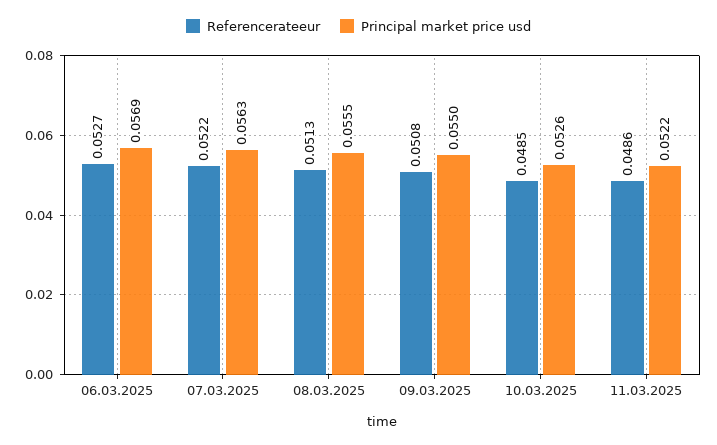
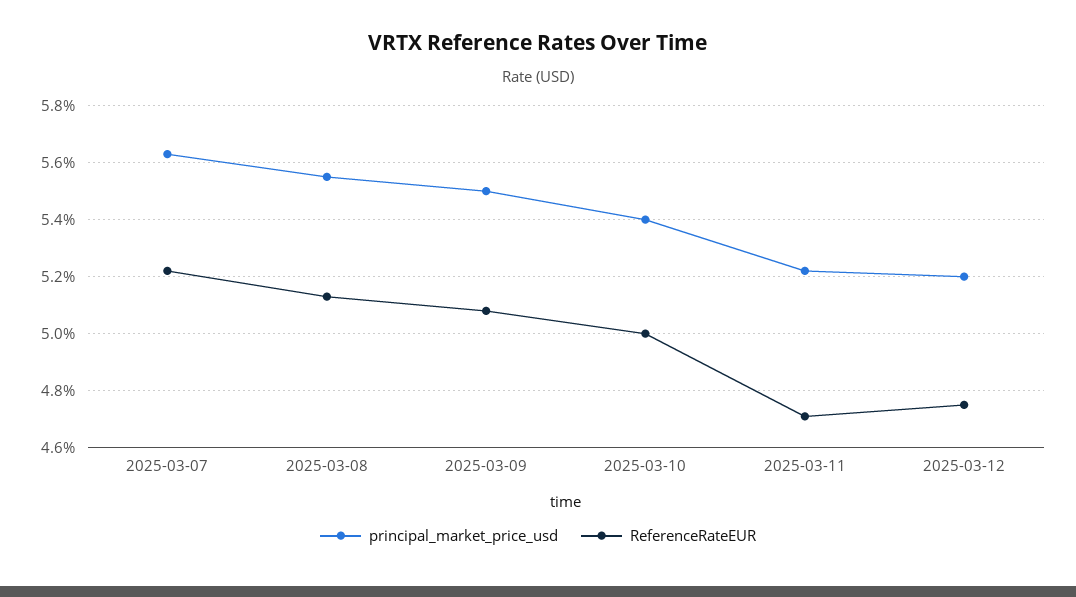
Referencerateeur, 06.03.2025: 0.0527 -> none
Principal market price usd, 06.03.2025: 0.0569 -> none
Referencerateeur, 10.03.2025: 0.0485 -> 0.05
Principal market price usd, 10.03.2025: 0.0526 -> 0.054
Referencerateeur, 11.03.2025: 0.0486 -> 0.047
Principal market price usd, 2025-03-12: none -> 0.052
Referencerateeur, 2025-03-12: none -> 0.0475

